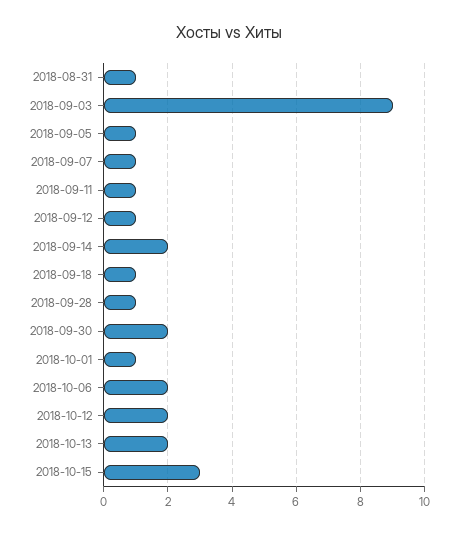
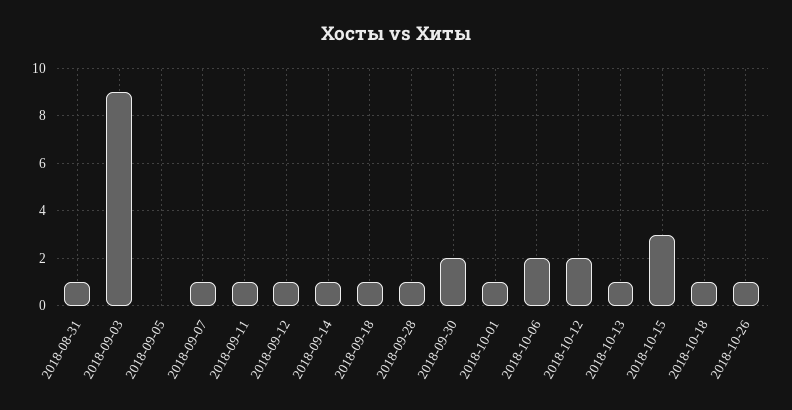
2018-09-05: 1 -> 0
2018-09-14: 2 -> 1
2018-10-13: 2 -> 1
2018-10-18: none -> 1
2018-10-26: none -> 1

